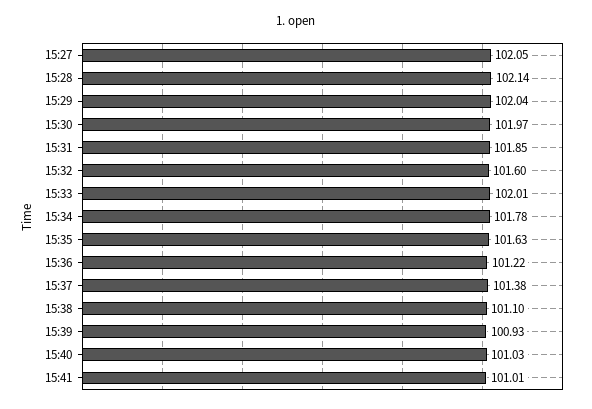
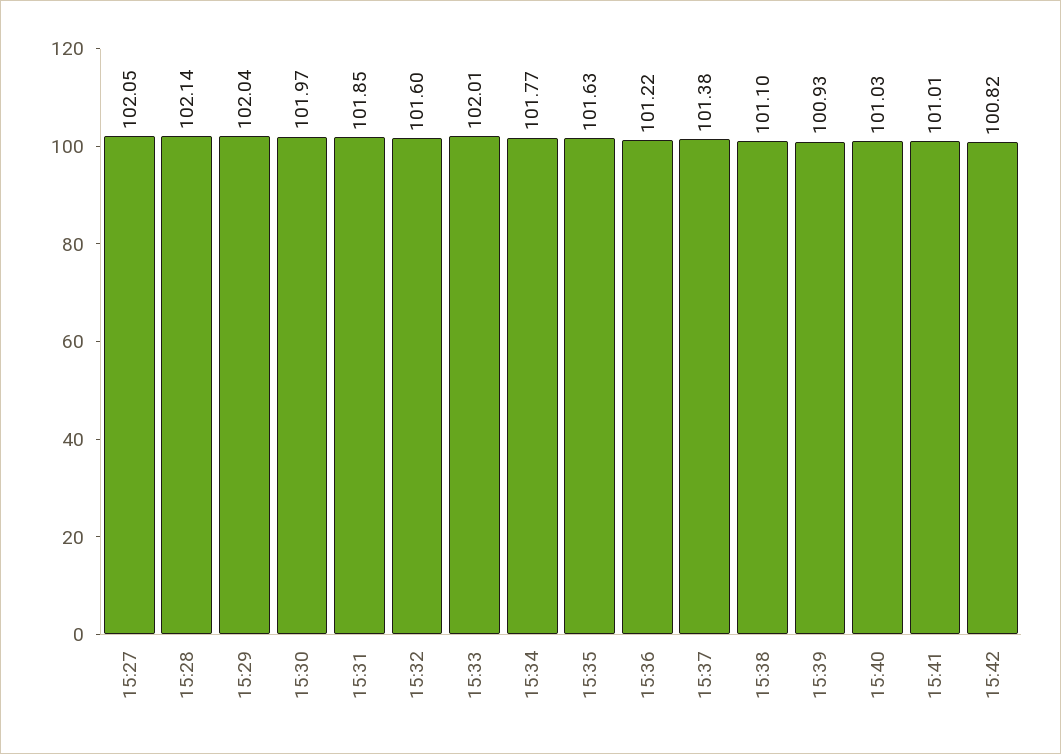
15:34: 101.78 -> 101.77
15:42: none -> 100.82

